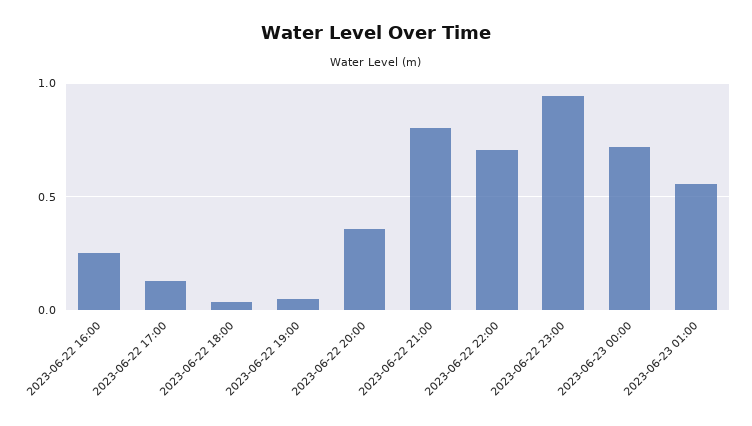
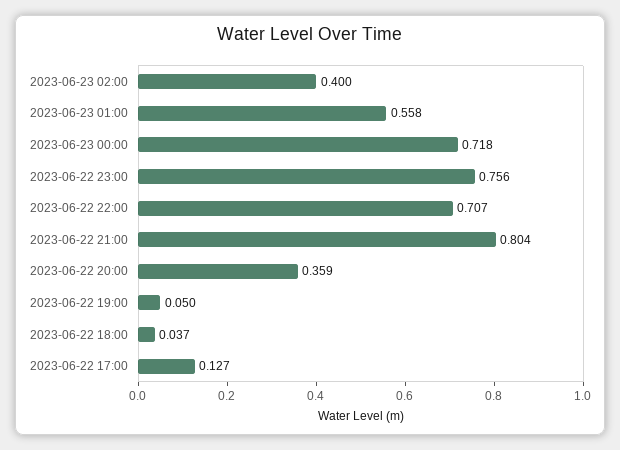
2023-06-22 16:00: 0.25 -> none
2023-06-22 23:00: 0.95 -> 0.756
2023-06-23 02:00: none -> 0.4

